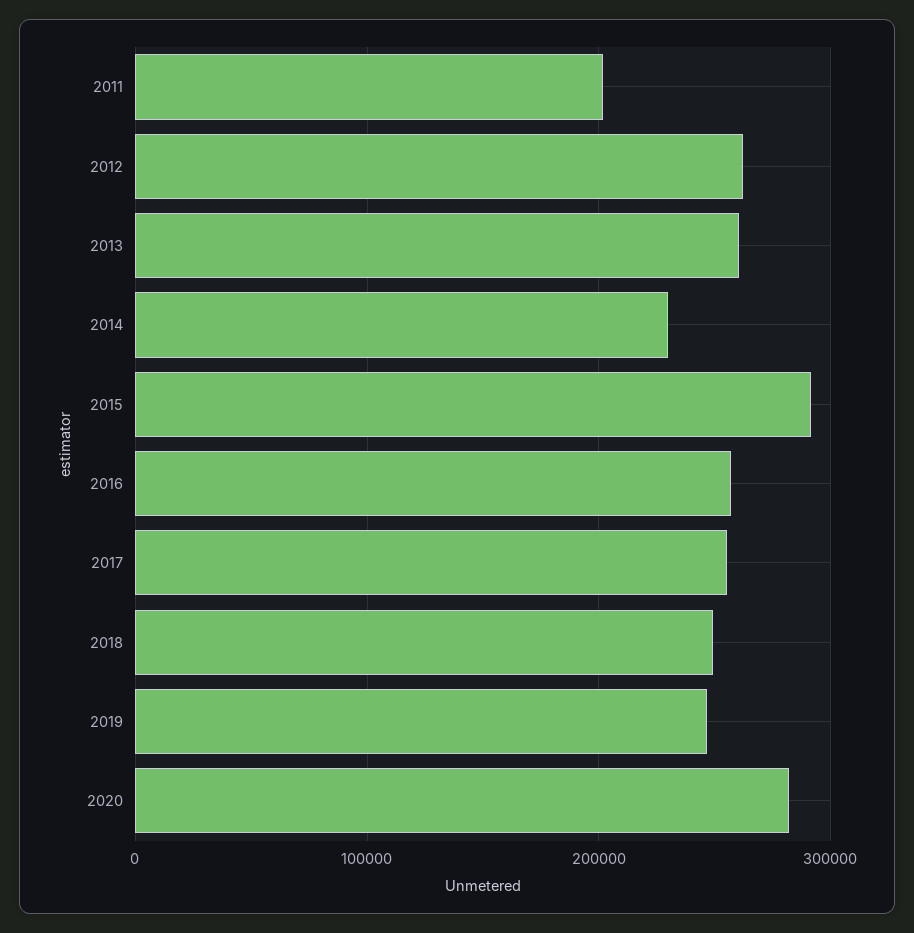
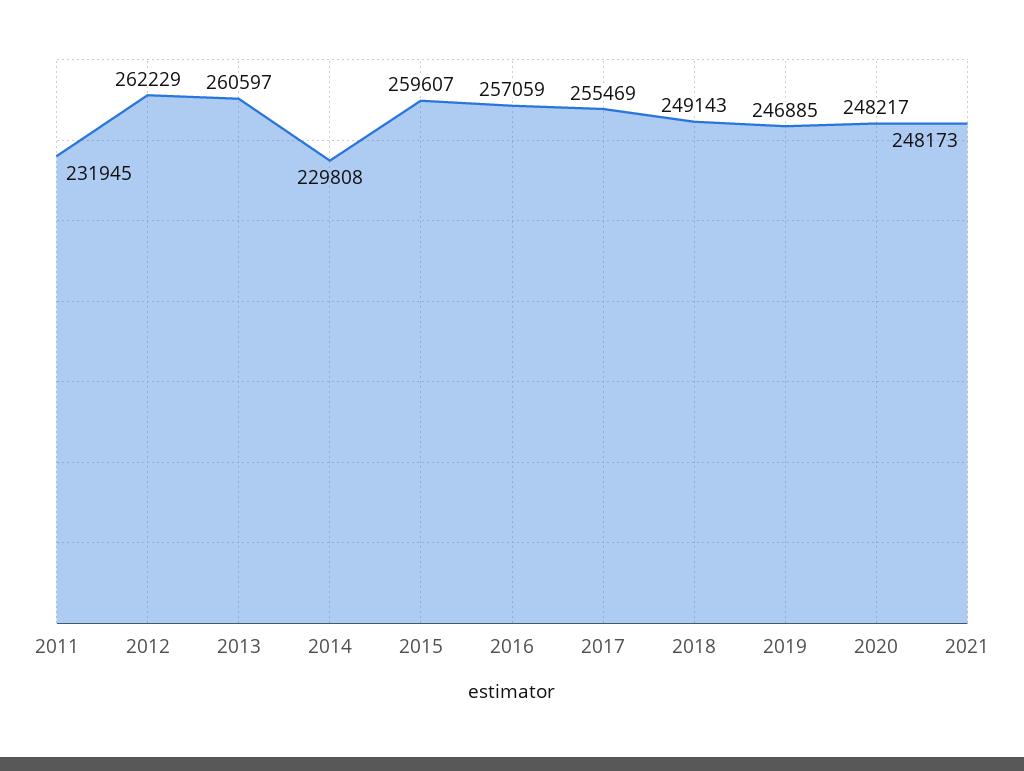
2011: 200000 -> 231945
2015: 290000 -> 259607
2020: 280000 -> 248217
2021: none -> 248173

